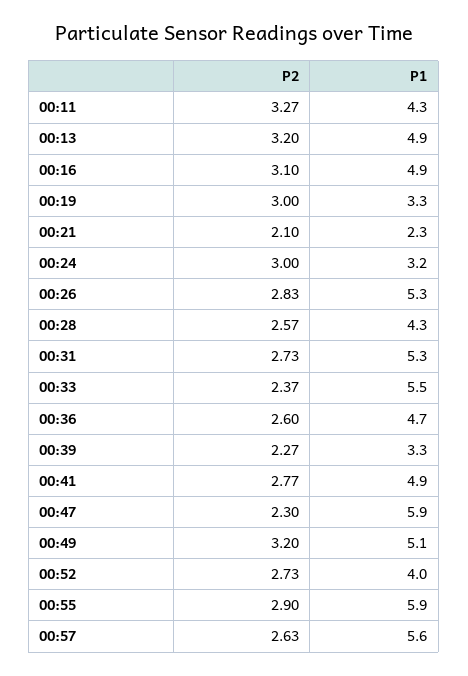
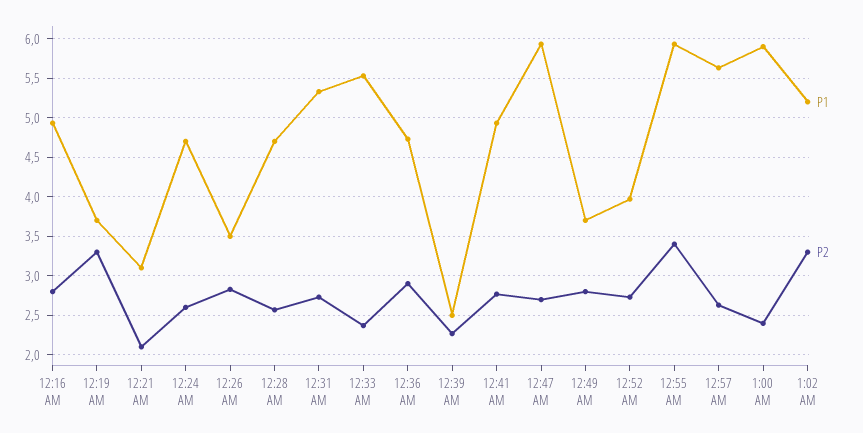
P2, 00:11: 3.27 -> none
P1, 00:11: 4.3 -> none
P2, 00:13: 3.2 -> none
P1, 00:13: 4.9 -> none
P2, 00:16: 3.1 -> 2.8
P2, 00:19: 3 -> 3.3
P1, 00:19: 3.3 -> 3.7
P1, 00:21: 2.3 -> 3.1
P2, 00:24: 3 -> 2.6
P1, 00:24: 3.2 -> 4.7
P1, 00:26: 5.3 -> 3.5
P1, 00:28: 4.3 -> 4.7
P2, 00:36: 2.6 -> 2.9
P1, 00:39: 3.3 -> 2.5
P2, 00:47: 2.3 -> 2.7
P2, 00:49: 3.2 -> 2.8
P1, 00:49: 5.1 -> 3.7
P2, 00:55: 2.9 -> 3.4
P1, 1:00 AM: none -> 5.9
P2, 1:00 AM: none -> 2.4
P1, 1:02 AM: none -> 5.2
P2, 1:02 AM: none -> 3.3

